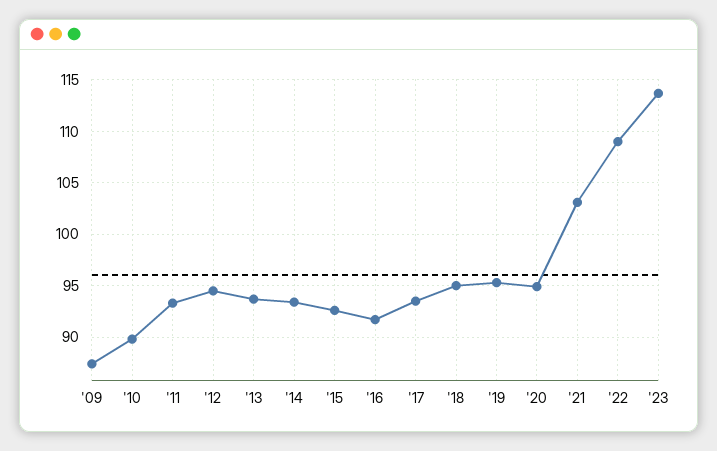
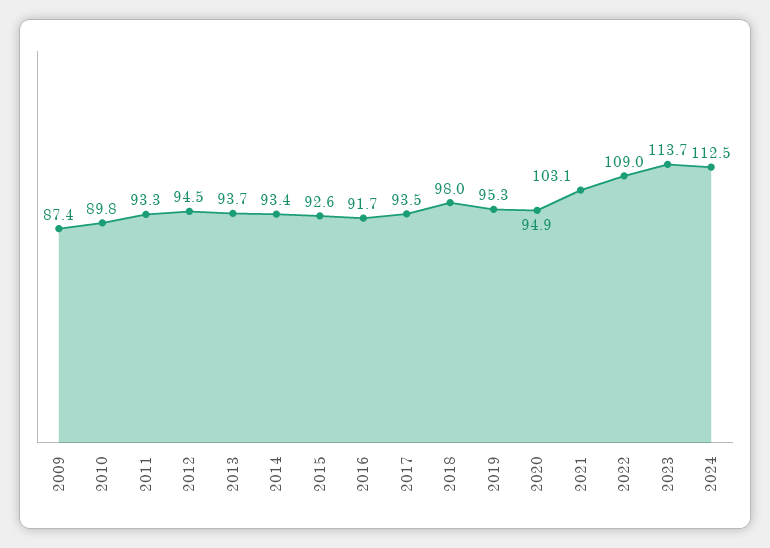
'18: 95 -> 98
2024: none -> 112.5

